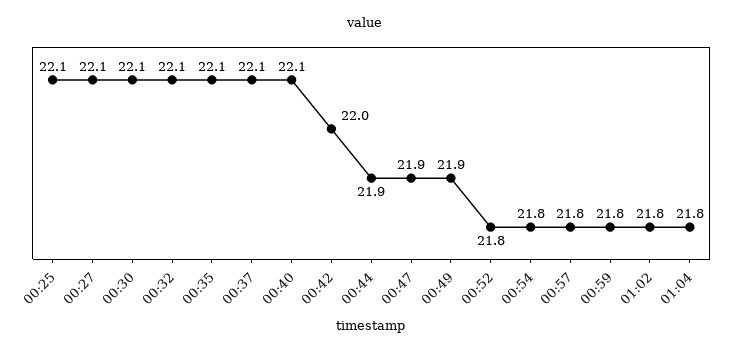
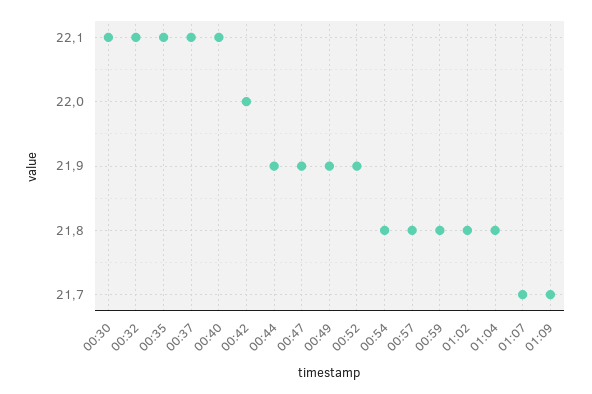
00:25: 22.1 -> none
00:27: 22.1 -> none
00:52: 21.8 -> 21.9
01:07: none -> 21.7
01:09: none -> 21.7

